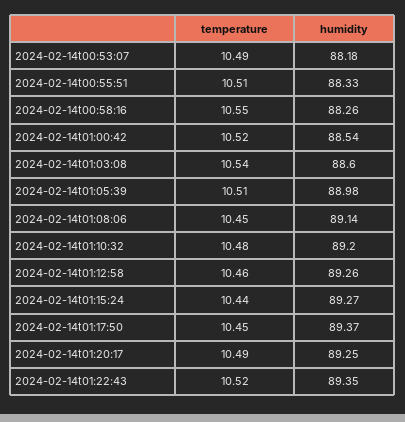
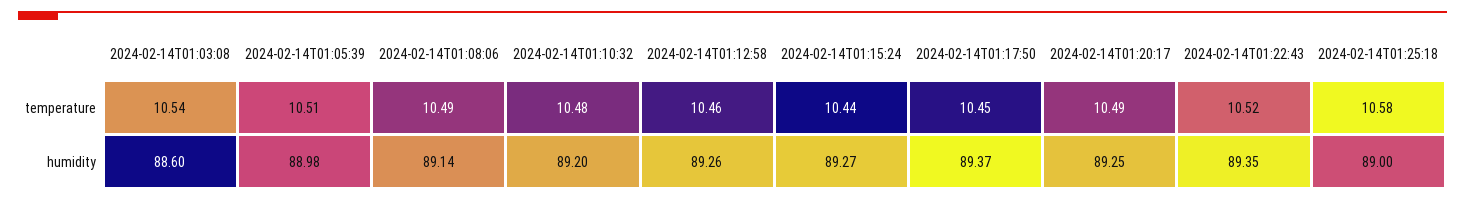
temperature, 2024-02-14t00:53:07: 10.49 -> none
humidity, 2024-02-14t00:53:07: 88.18 -> none
temperature, 2024-02-14t00:55:51: 10.51 -> none
humidity, 2024-02-14t00:55:51: 88.33 -> none
temperature, 2024-02-14t00:58:16: 10.55 -> none
humidity, 2024-02-14t00:58:16: 88.26 -> none
temperature, 2024-02-14t01:00:42: 10.52 -> none
humidity, 2024-02-14t01:00:42: 88.54 -> none
temperature, 2024-02-14t01:08:06: 10.45 -> 10.49
temperature, 2024-02-14T01:25:18: none -> 10.58
humidity, 2024-02-14T01:25:18: none -> 89

